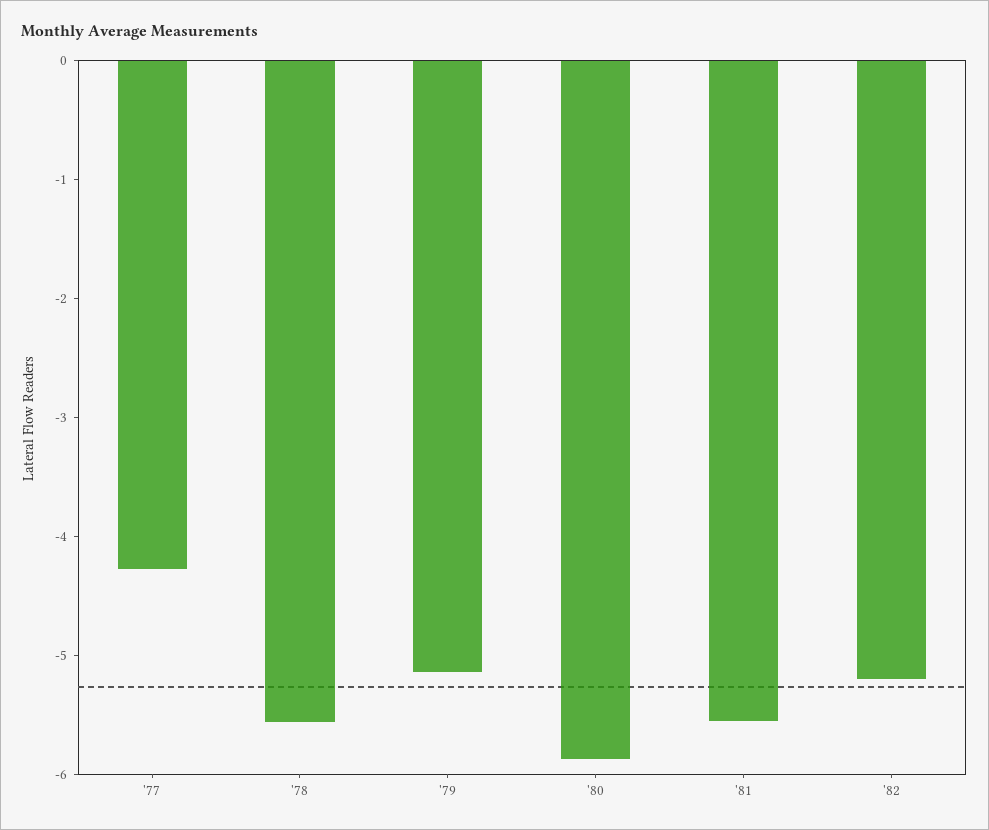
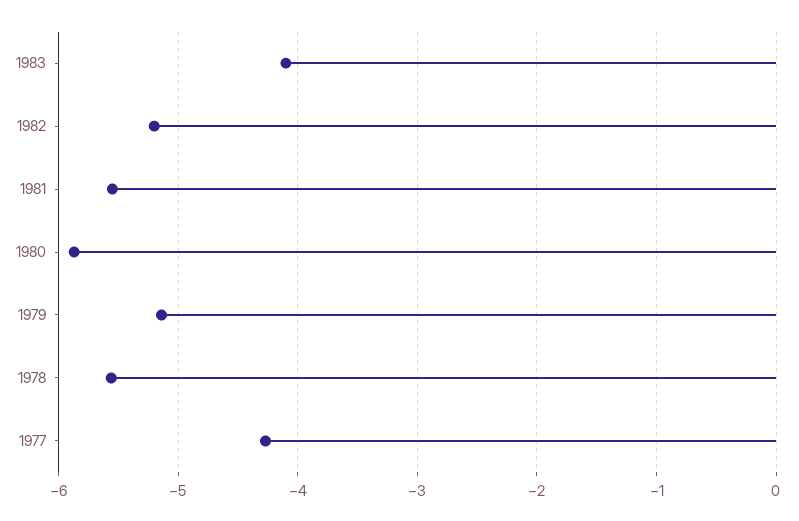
1983: none -> -4.1

